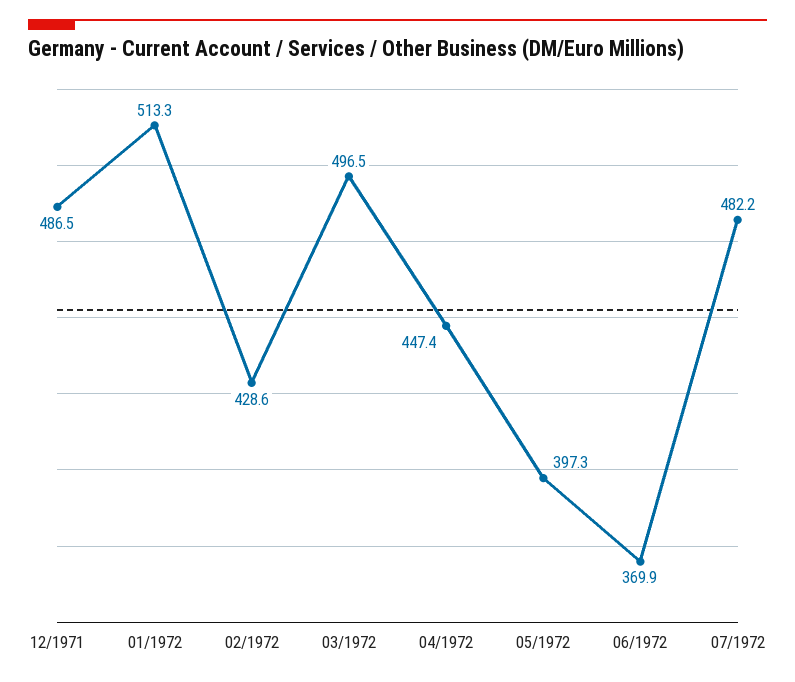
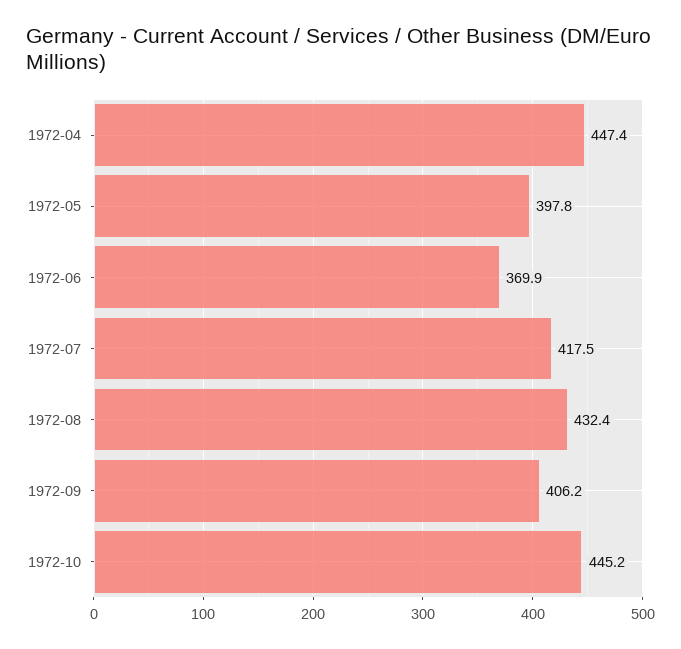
12/1971: 486.5 -> none
01/1972: 513.3 -> none
02/1972: 428.6 -> none
03/1972: 496.5 -> none
05/1972: 397.3 -> 397.8
07/1972: 482.2 -> 417.5
1972-08: none -> 432.4
1972-09: none -> 406.2
1972-10: none -> 445.2

